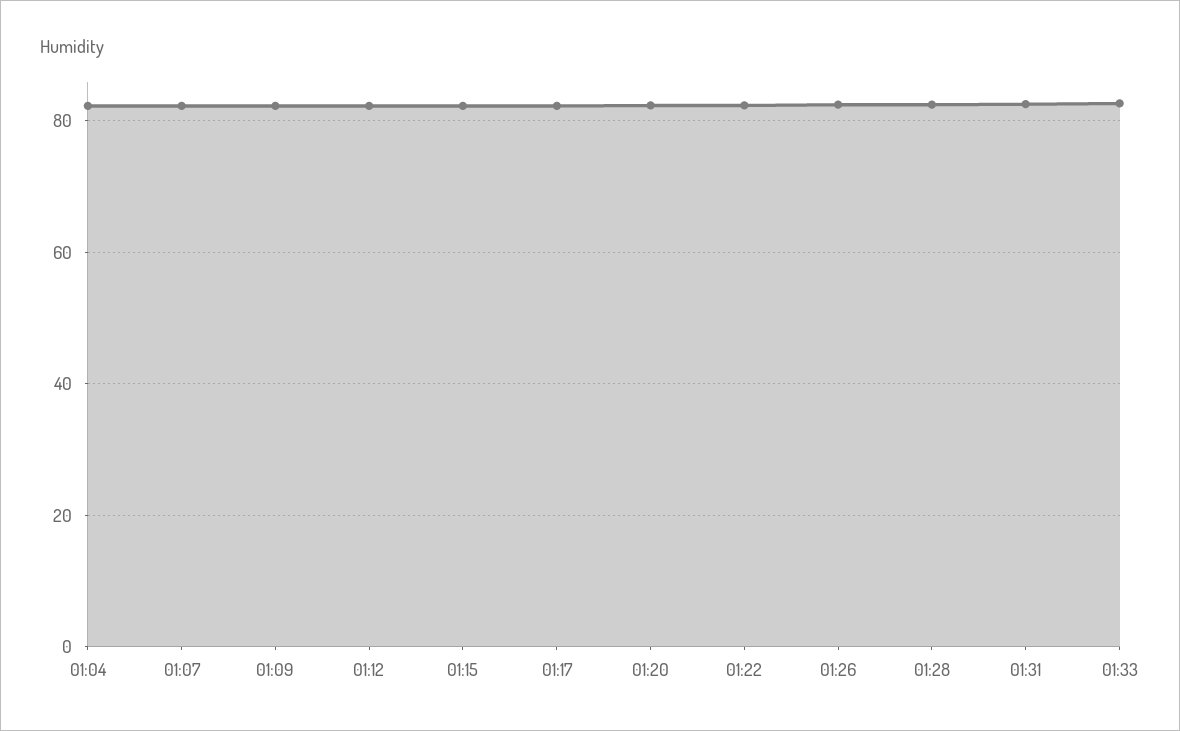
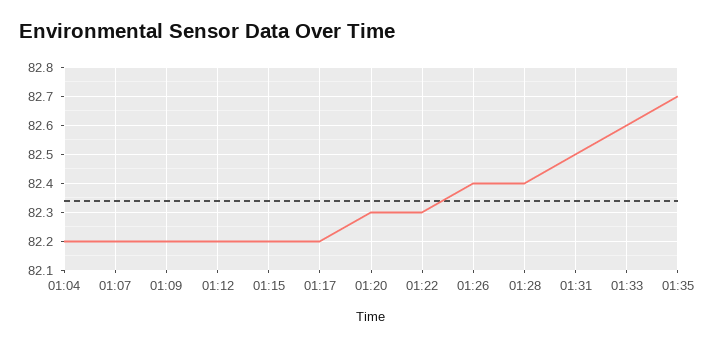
01:35: none -> 82.7

